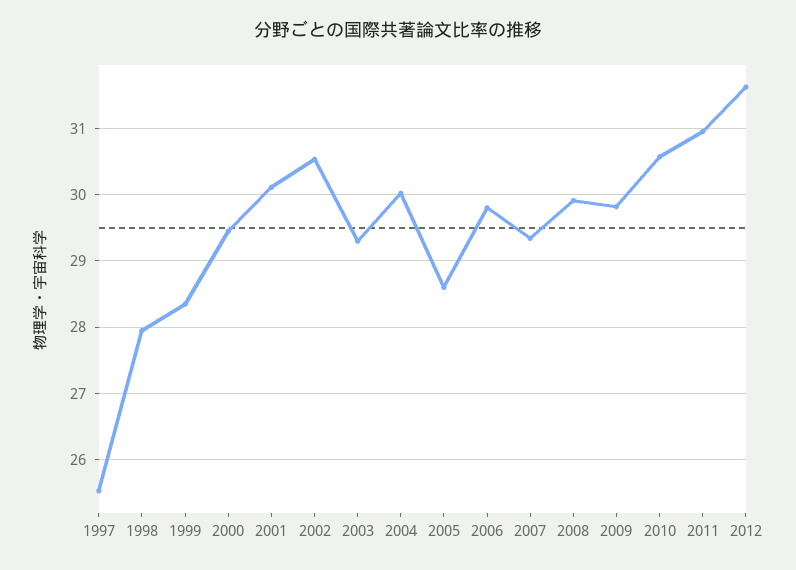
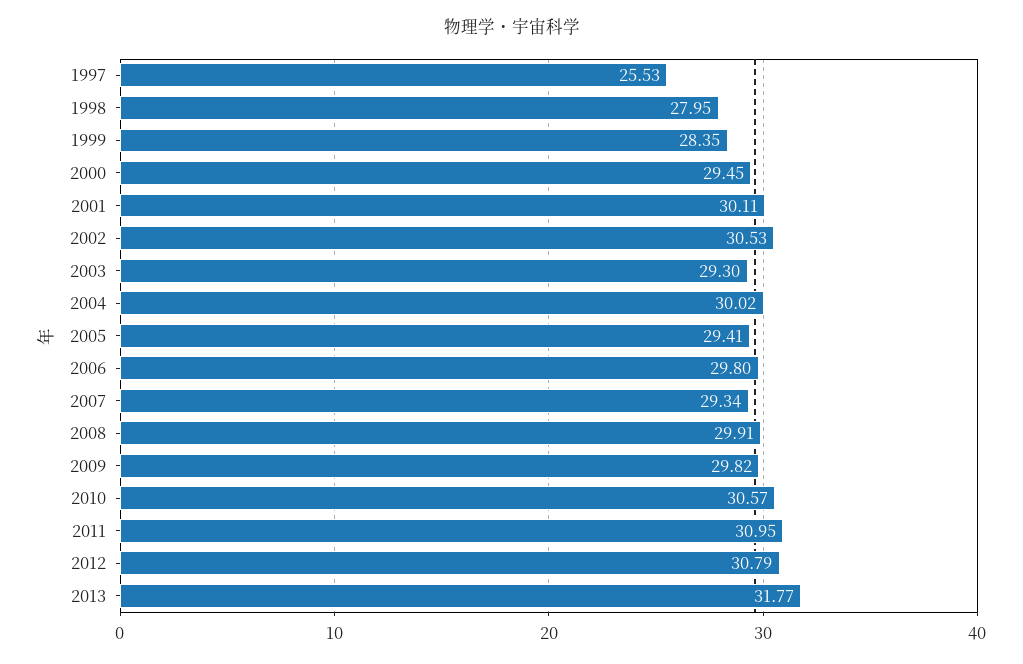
2005: 28.6 -> 29.41
2012: 31.6 -> 30.79
2013: none -> 31.77

